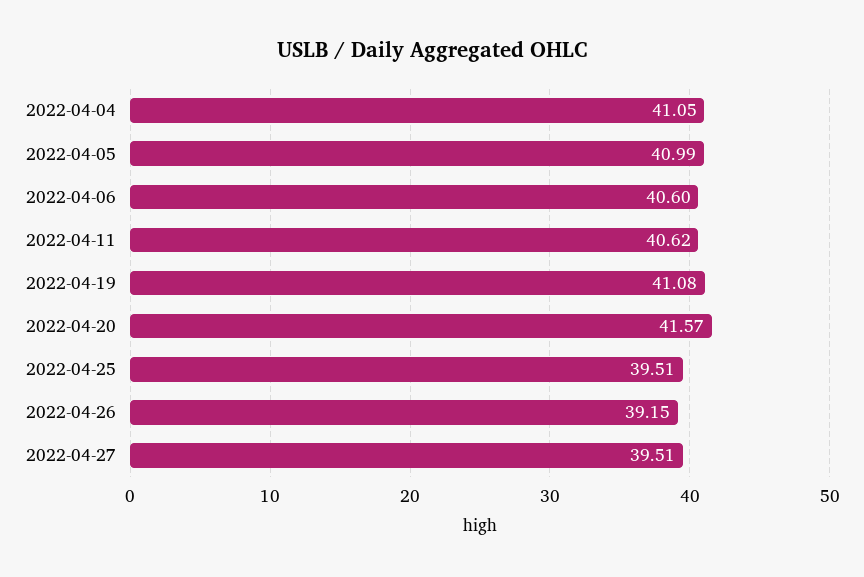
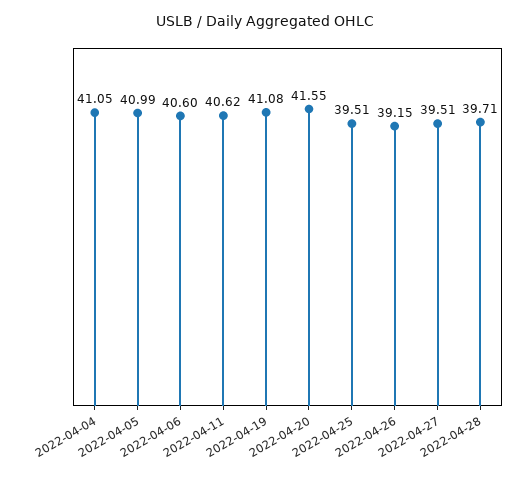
2022-04-20: 41.57 -> 41.55
2022-04-28: none -> 39.71

